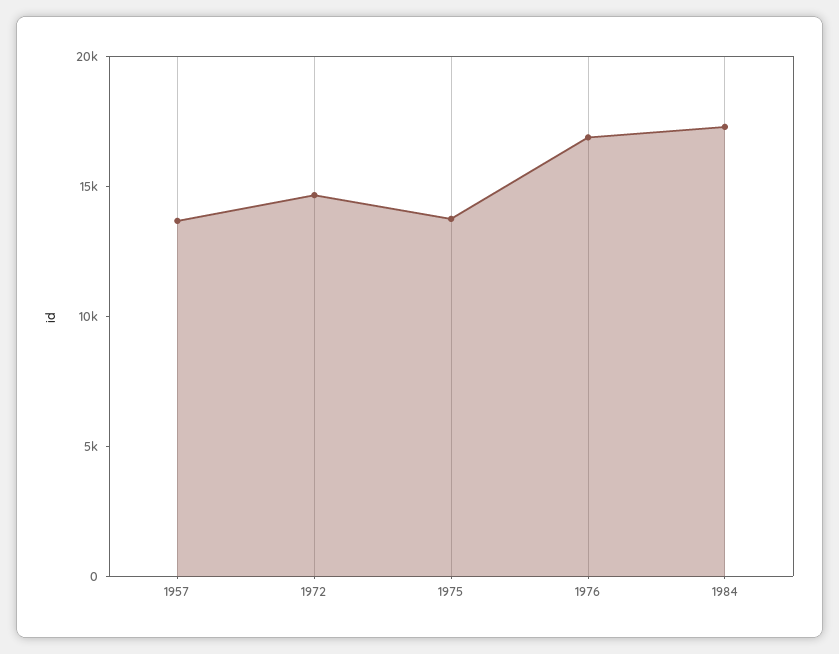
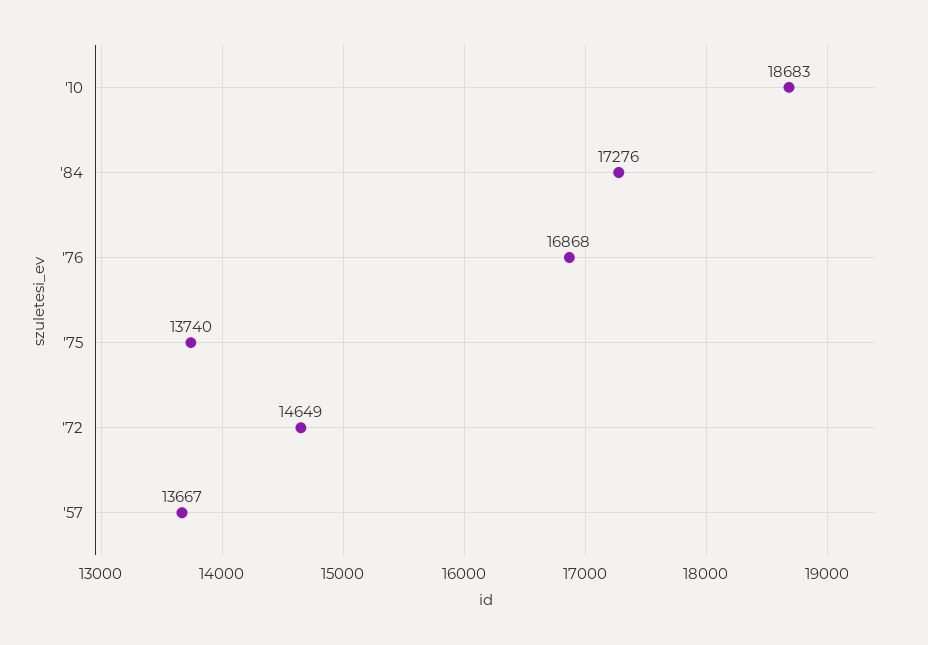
'10: none -> 18683

